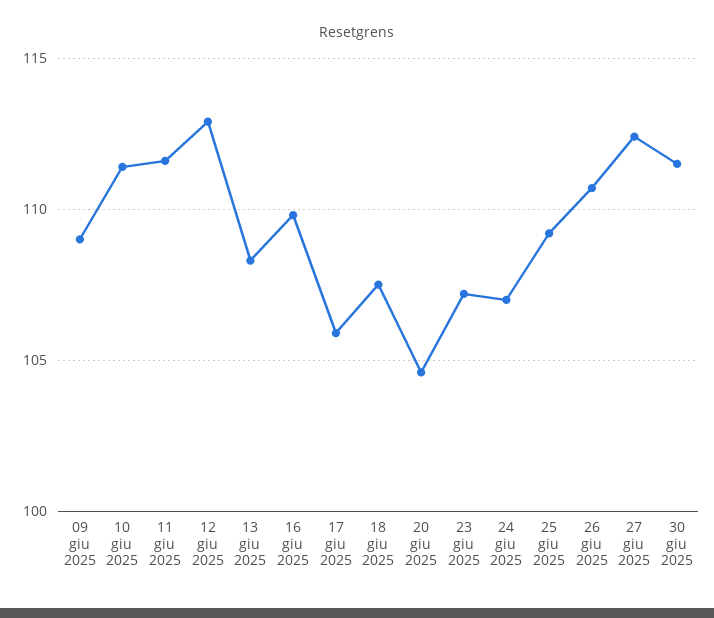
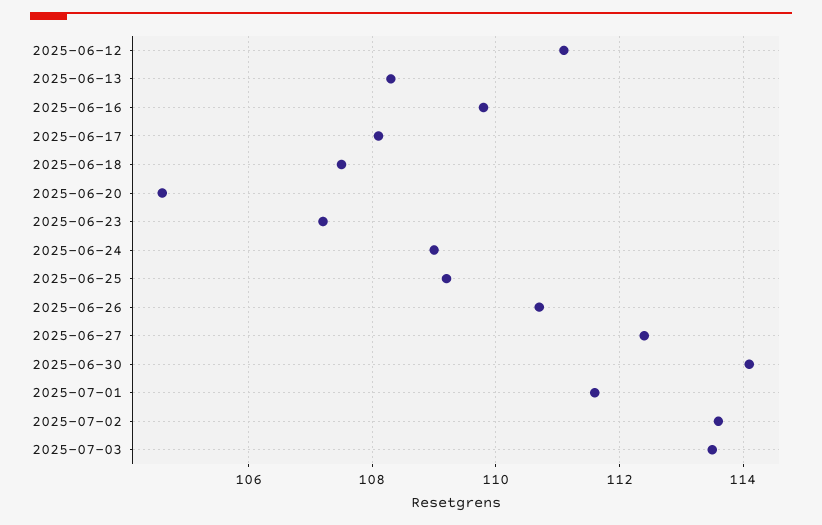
09 giu 2025: 109 -> none
10 giu 2025: 111.5 -> none
11 giu 2025: 111.5 -> none
12 giu 2025: 113 -> 111
17 giu 2025: 106 -> 108
24 giu 2025: 107 -> 109
30 giu 2025: 111.5 -> 114
2025-07-01: none -> 111.5
2025-07-02: none -> 113.5
2025-07-03: none -> 113.5

